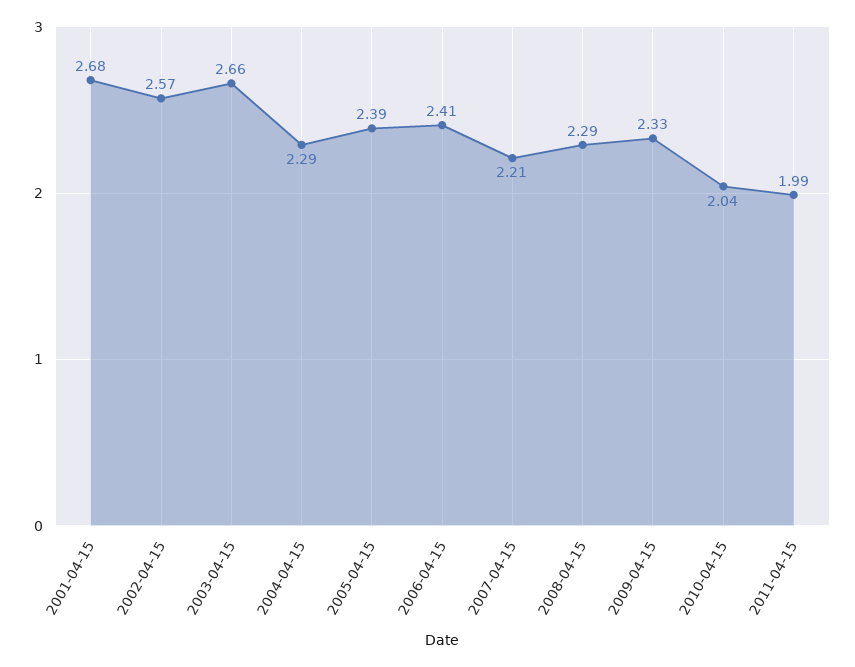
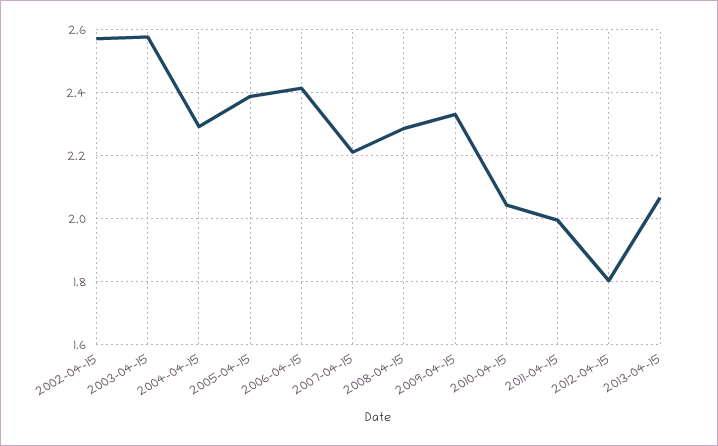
2001-04-15: 2.68 -> none
2003-04-15: 2.66 -> 2.58
2012-04-15: none -> 1.8
2013-04-15: none -> 2.06

